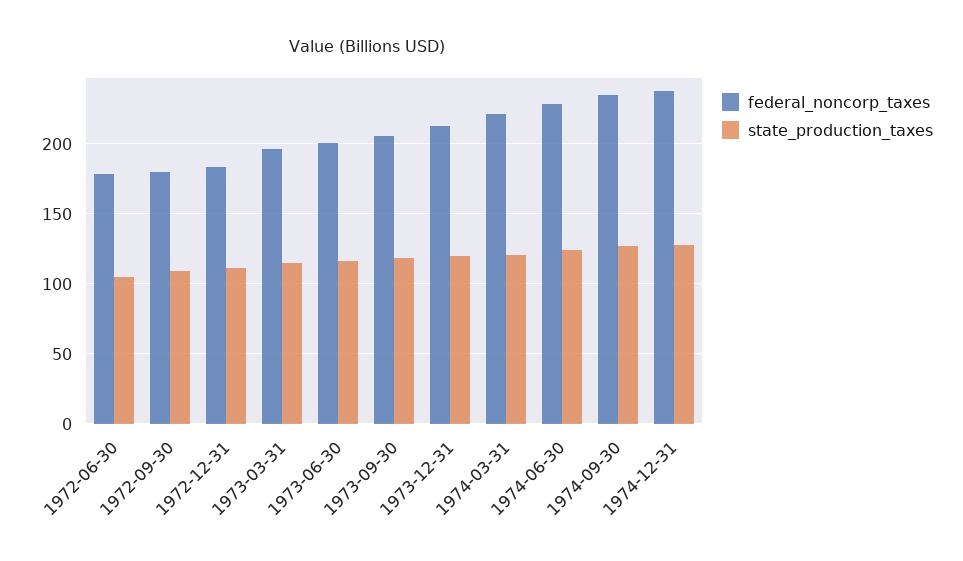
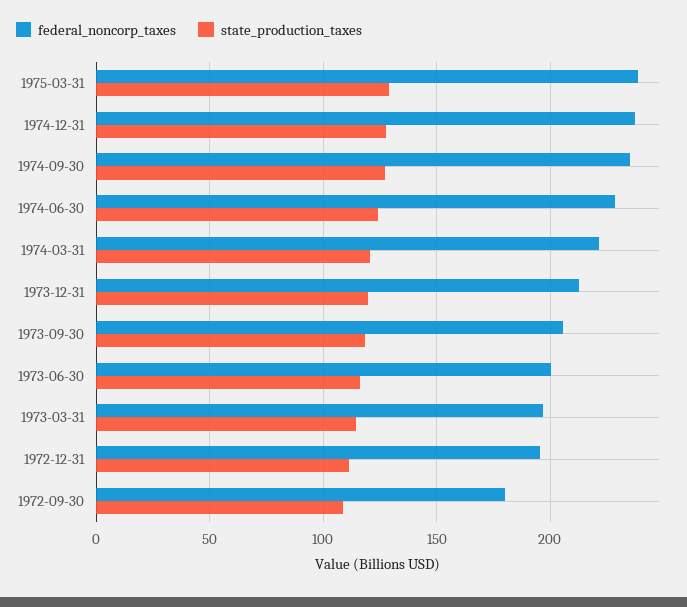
federal_noncorp_taxes, 1972-06-30: 180 -> none
state_production_taxes, 1972-06-30: 105 -> none
federal_noncorp_taxes, 1972-12-31: 185 -> 195
federal_noncorp_taxes, 1975-03-31: none -> 240
state_production_taxes, 1975-03-31: none -> 130

